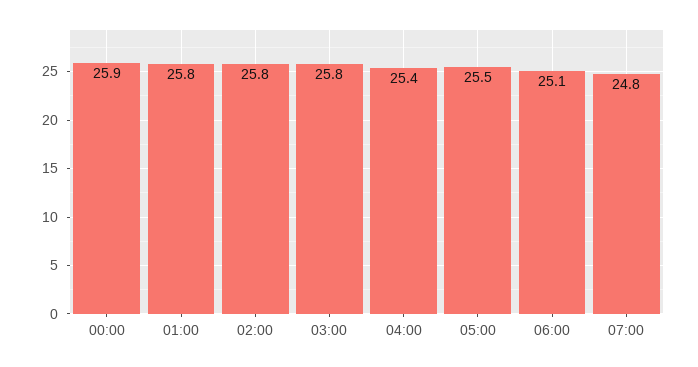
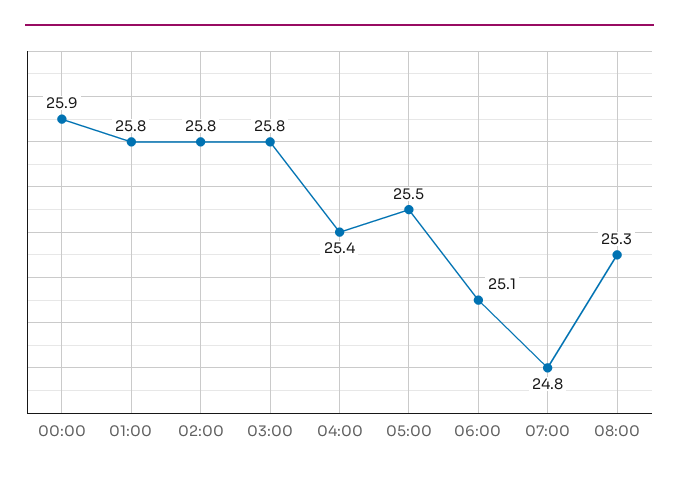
08:00: none -> 25.3

